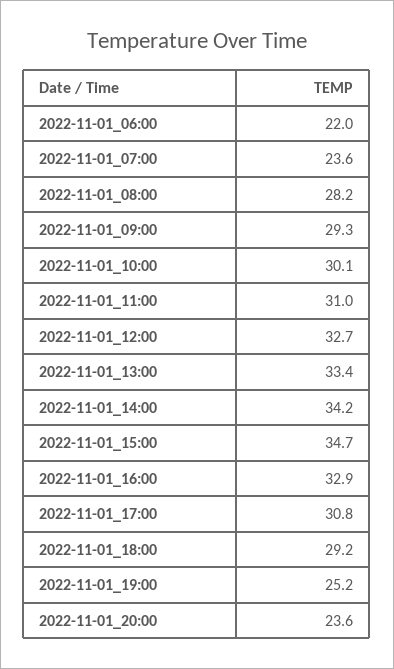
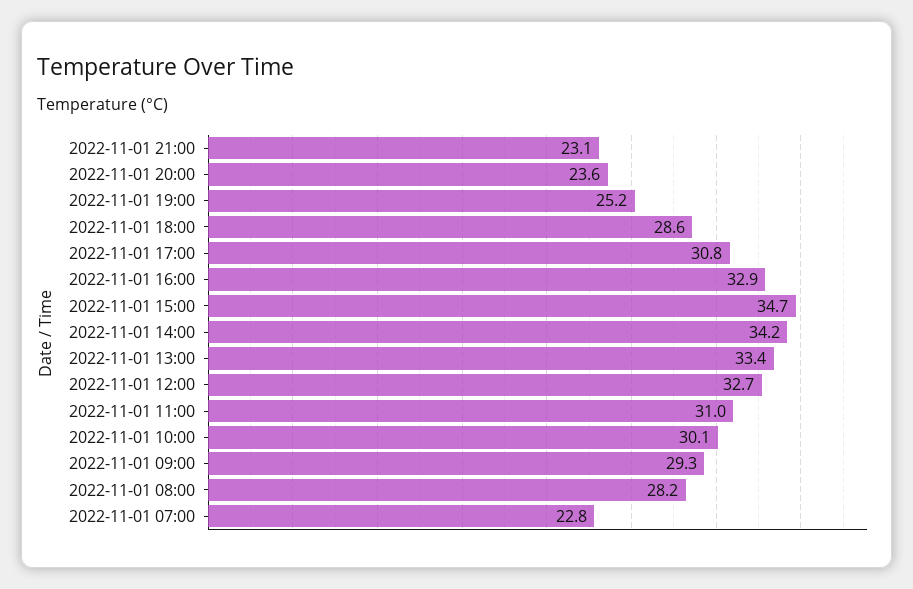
2022-11-01_06:00: 22 -> none
2022-11-01_07:00: 23.6 -> 22.8
2022-11-01_18:00: 29.2 -> 28.6
2022-11-01 21:00: none -> 23.1

